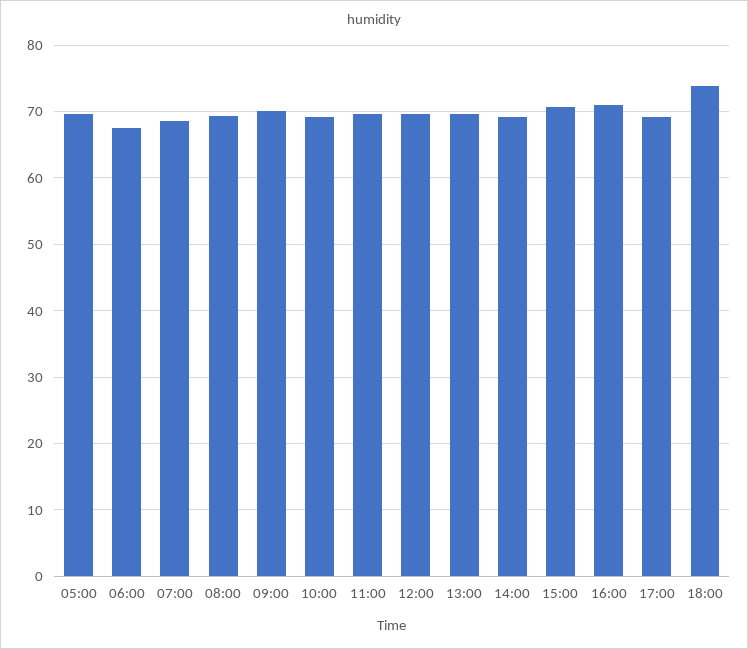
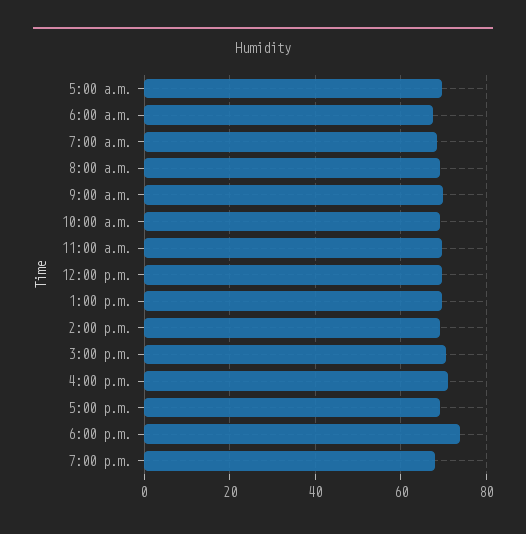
7:00 p.m.: none -> 68

